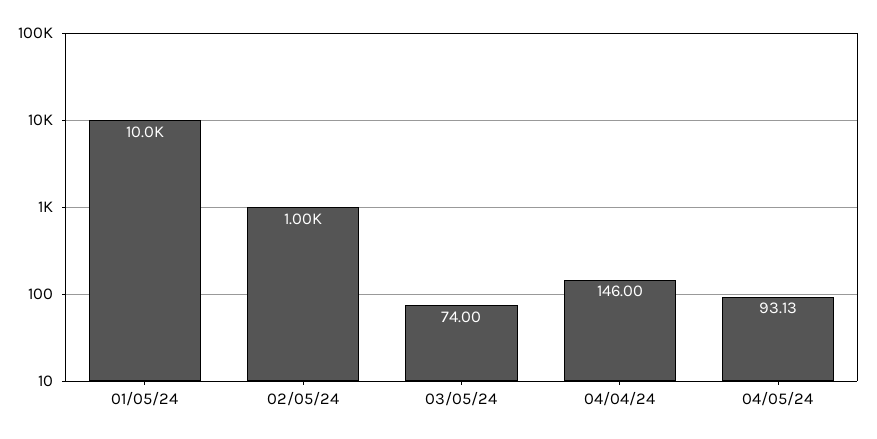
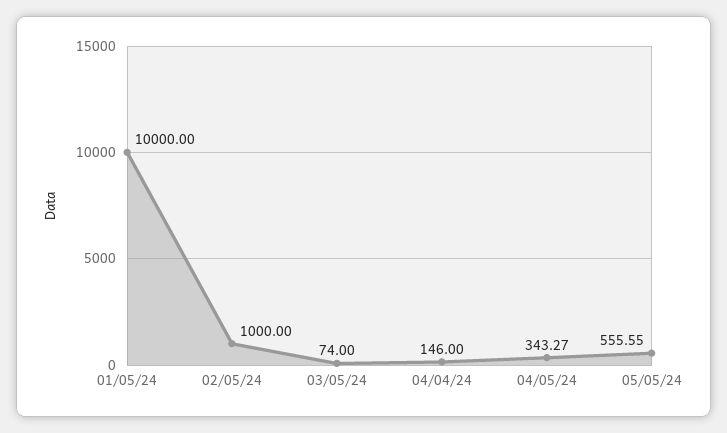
04/05/24: 93.13 -> 343.27
05/05/24: none -> 555.55

